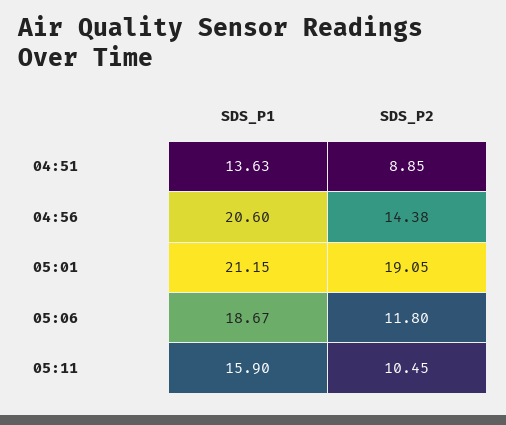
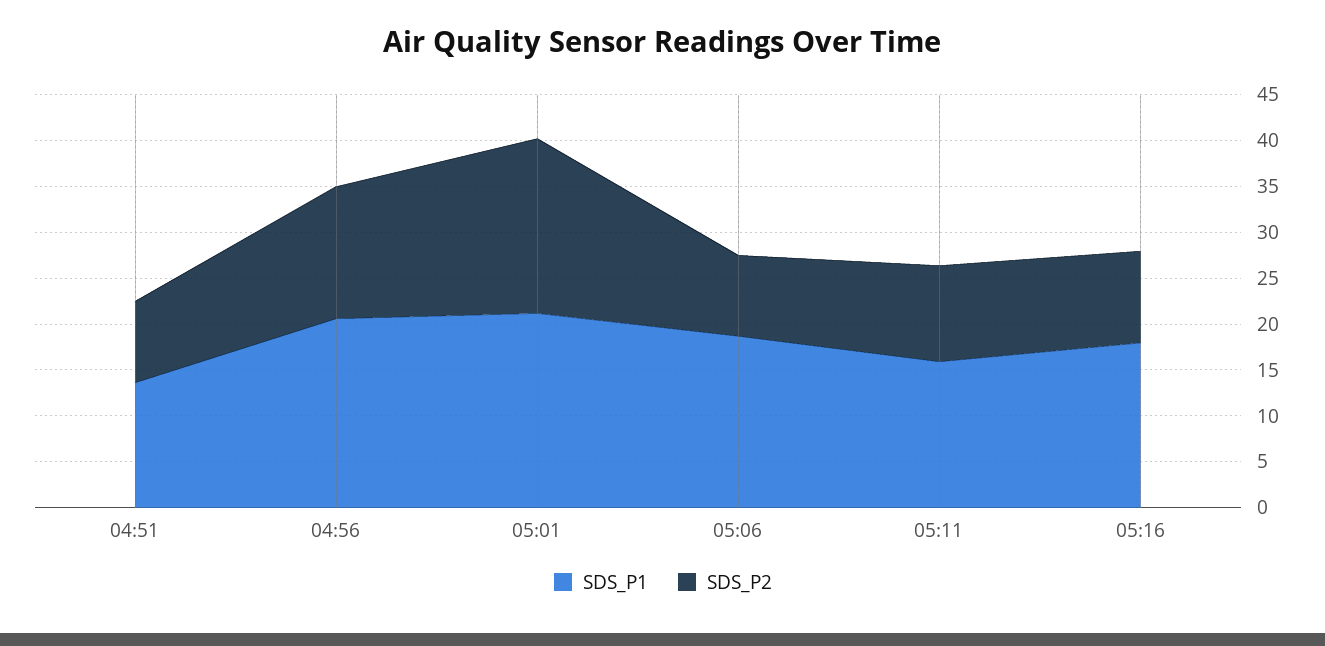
SDS_P2, 05:06: 11.8 -> 9
SDS_P1, 05:16: none -> 18
SDS_P2, 05:16: none -> 10

